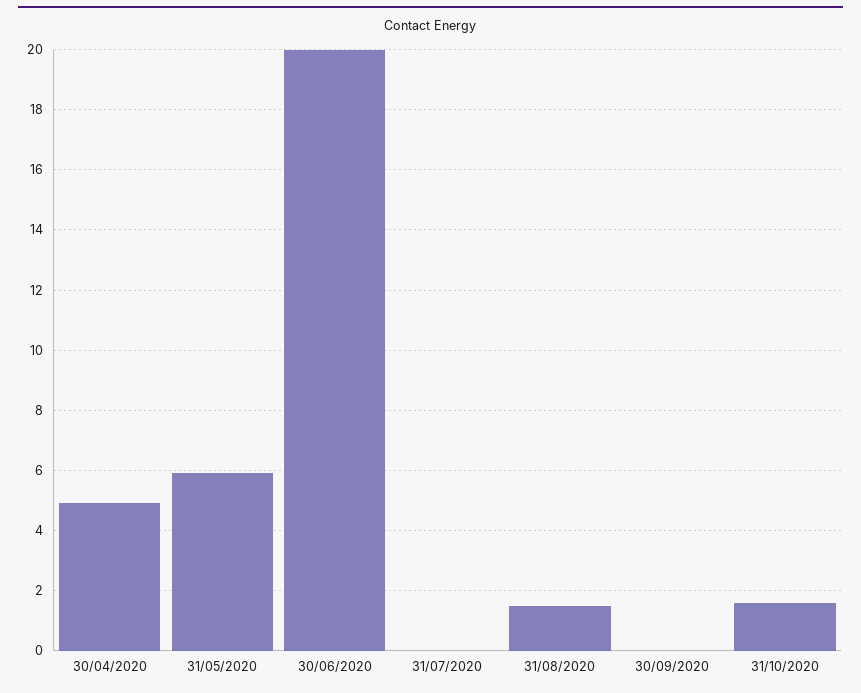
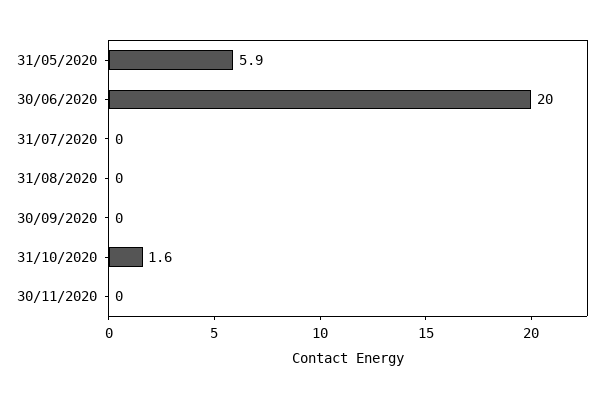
30/04/2020: 5 -> none
31/08/2020: 1.5 -> 0
30/11/2020: none -> 0

